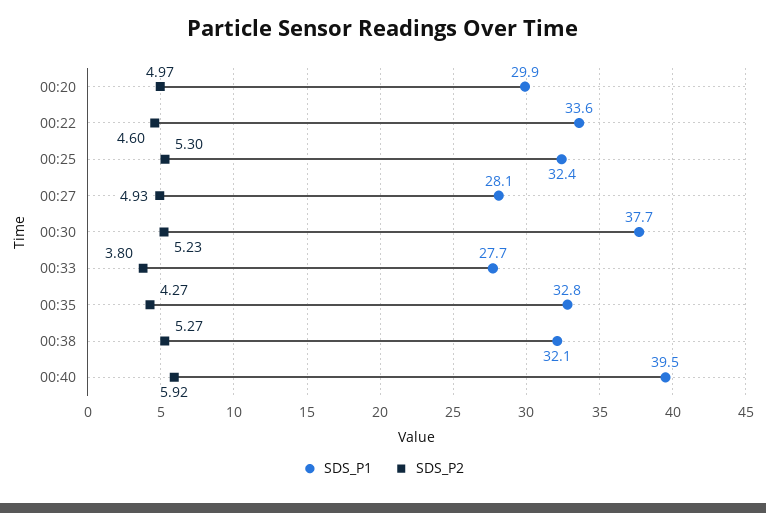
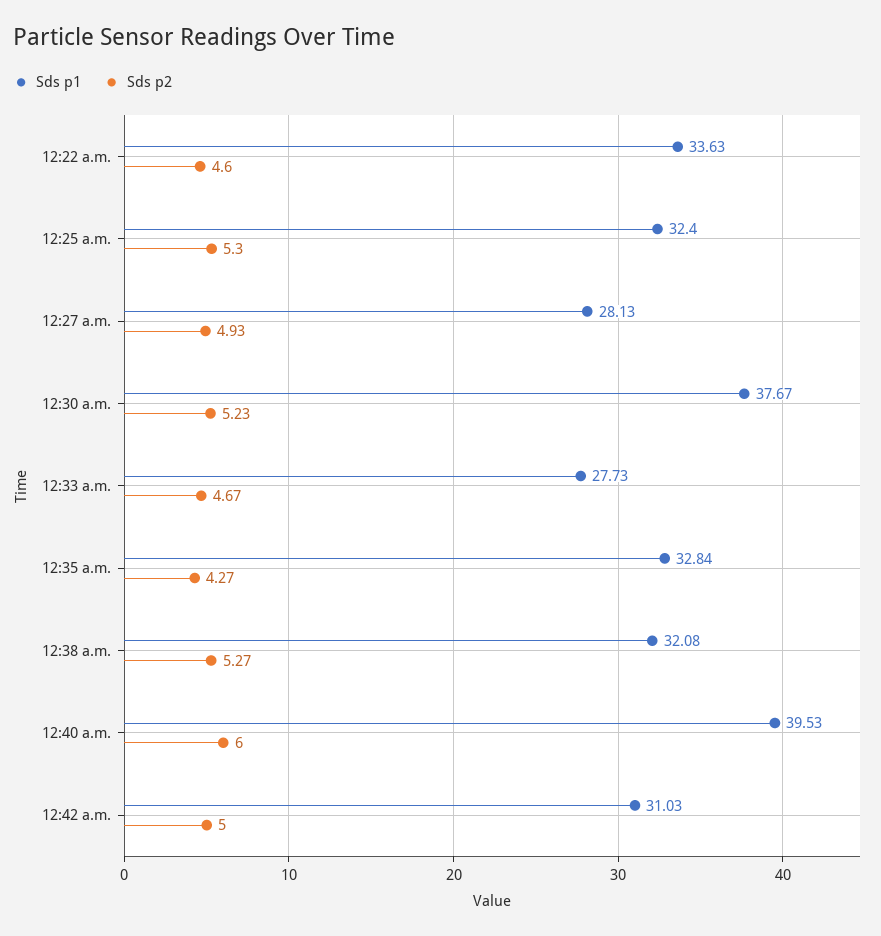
SDS_P1, 00:20: 29.9 -> none
SDS_P2, 00:20: 4.97 -> none
SDS_P2, 00:33: 3.8 -> 4.67
SDS_P2, 00:40: 5.92 -> 6
SDS_P1, 12:42 a.m.: none -> 31.03
SDS_P2, 12:42 a.m.: none -> 5

